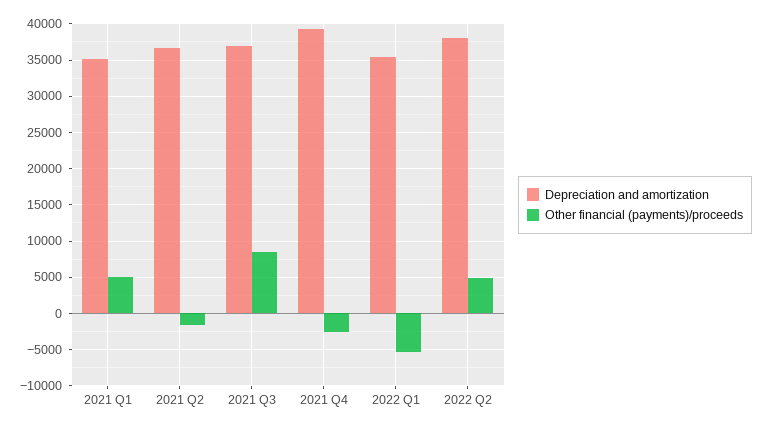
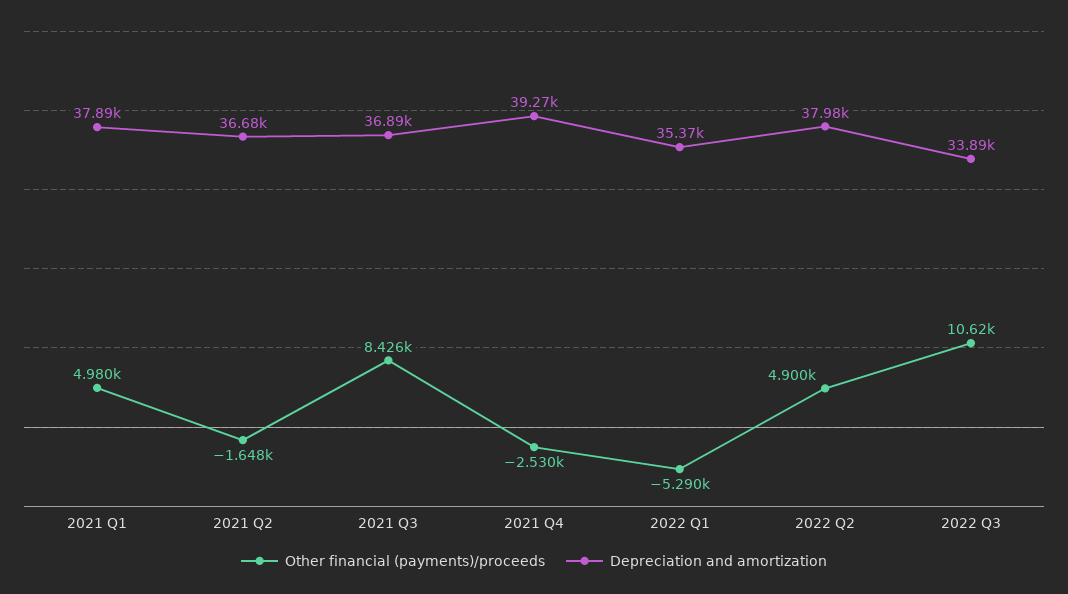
Depreciation and amortization, 2021 Q1: 35000 -> 37890
Other financial (payments)/proceeds, 2022 Q3: none -> 10620
Depreciation and amortization, 2022 Q3: none -> 33890

